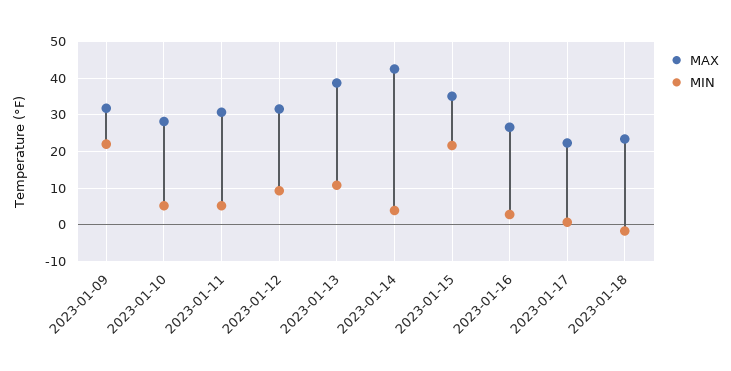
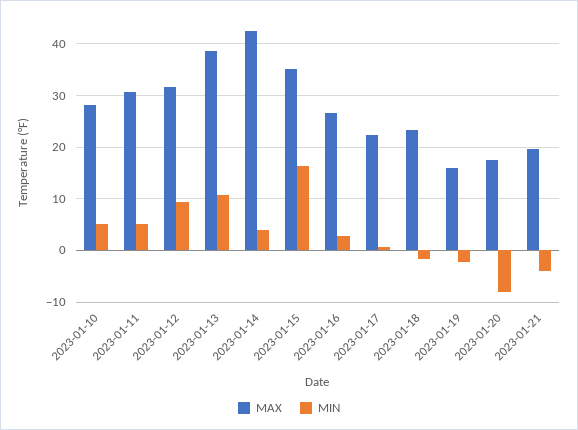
MAX, 2023-01-09: 32 -> none
MIN, 2023-01-09: 22 -> none
MIN, 2023-01-15: 22 -> 16
MAX, 2023-01-19: none -> 16
MIN, 2023-01-19: none -> -2
MAX, 2023-01-20: none -> 18
MIN, 2023-01-20: none -> -8
MAX, 2023-01-21: none -> 20
MIN, 2023-01-21: none -> -4

